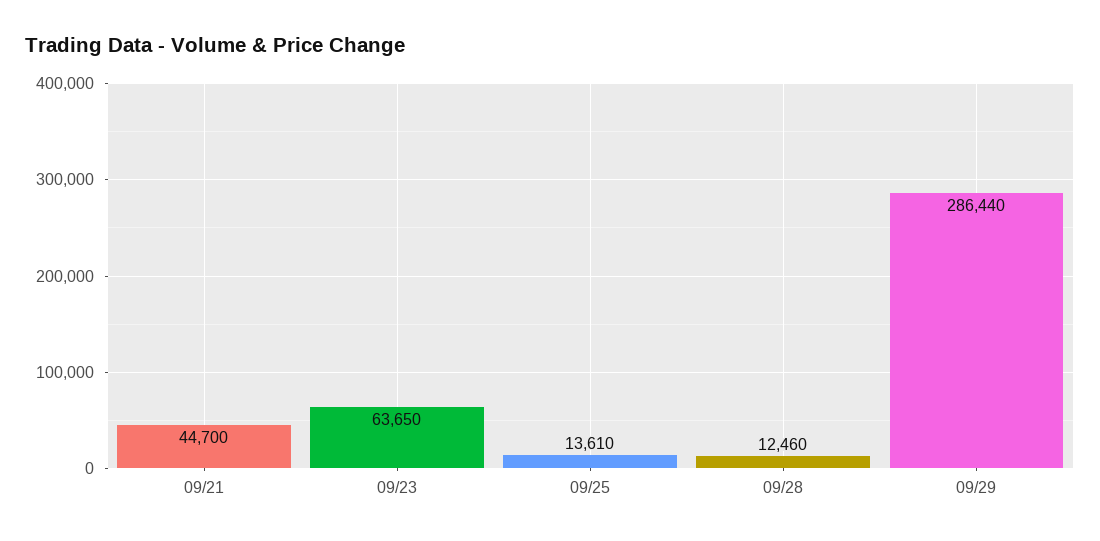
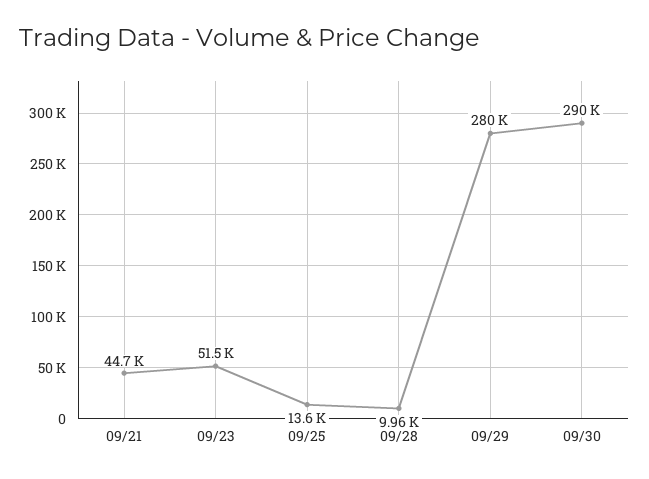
09/23: 63650 -> 51500
09/28: 12460 -> 9960
09/29: 286440 -> 280000
09/30: none -> 290000

